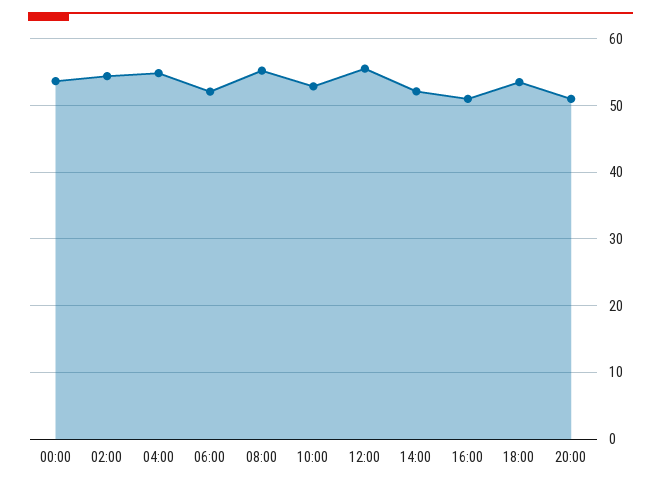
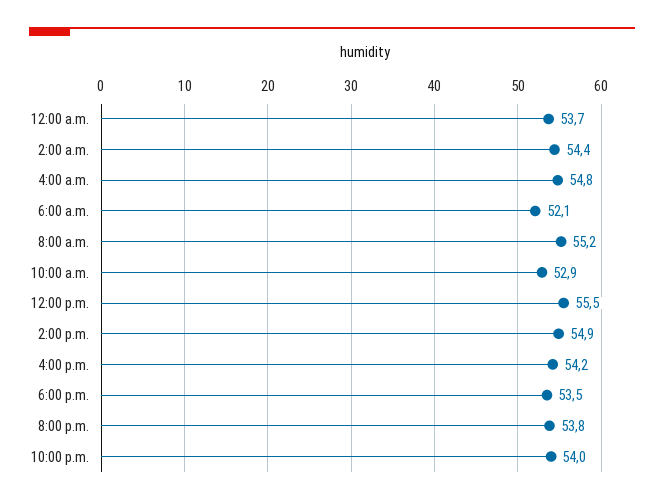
14:00: 52 -> 54.9
16:00: 51 -> 54.2
20:00: 51 -> 53.8
10:00 p.m.: none -> 54

